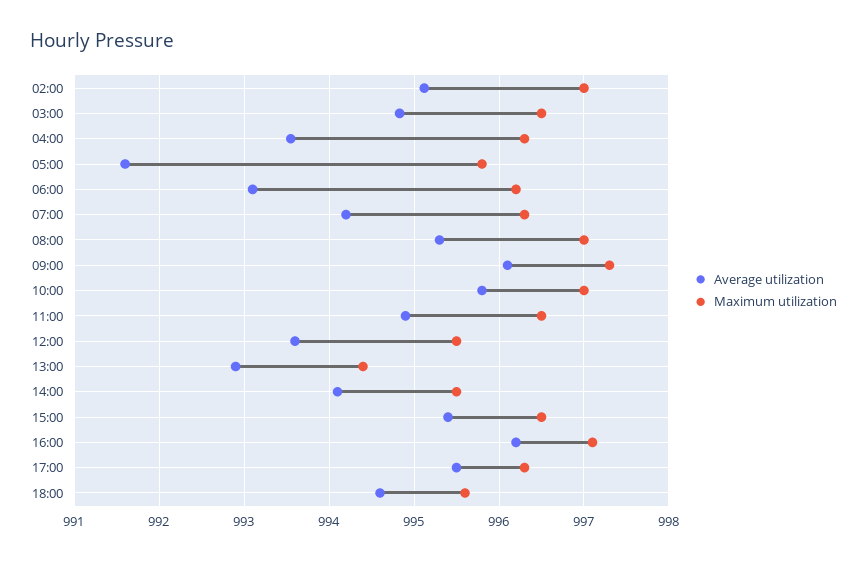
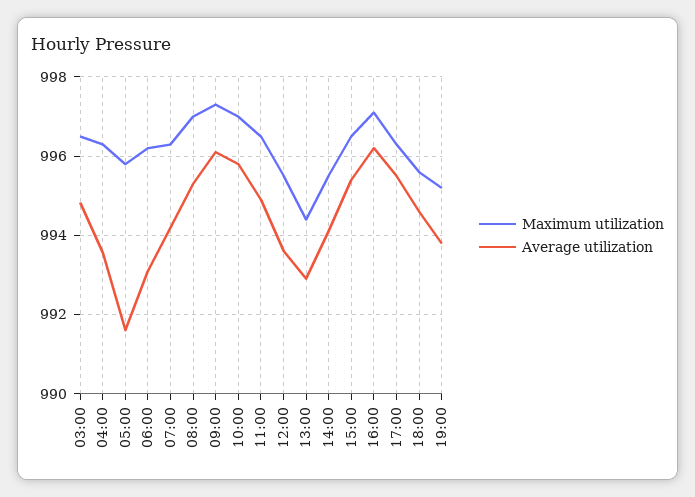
Average utilization, 02:00: 995.1 -> none
Maximum utilization, 02:00: 997 -> none
Maximum utilization, 19:00: none -> 995.2
Average utilization, 19:00: none -> 993.8

